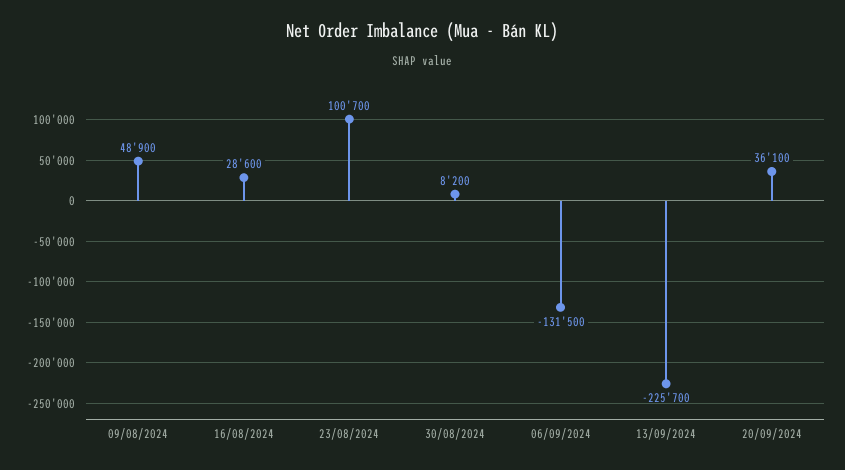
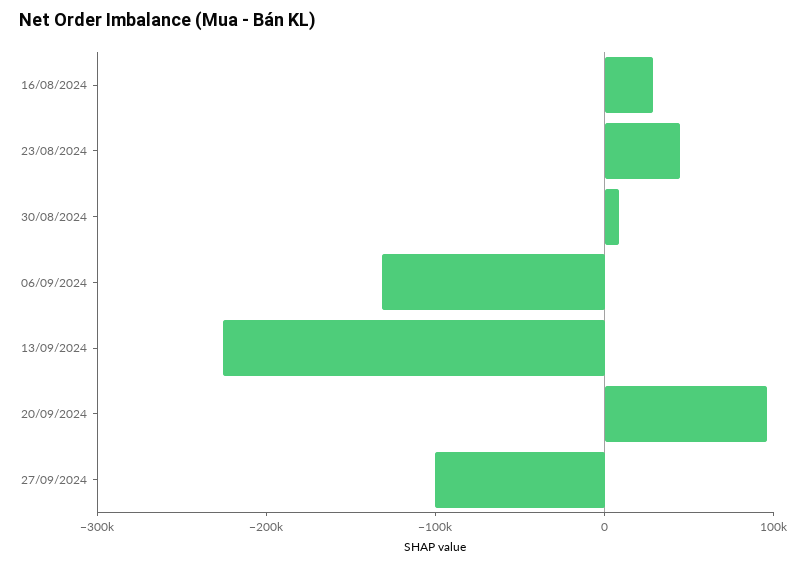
09/08/2024: 48900 -> none
23/08/2024: 100700 -> 40000
20/09/2024: 36100 -> 100000
27/09/2024: none -> -100000

